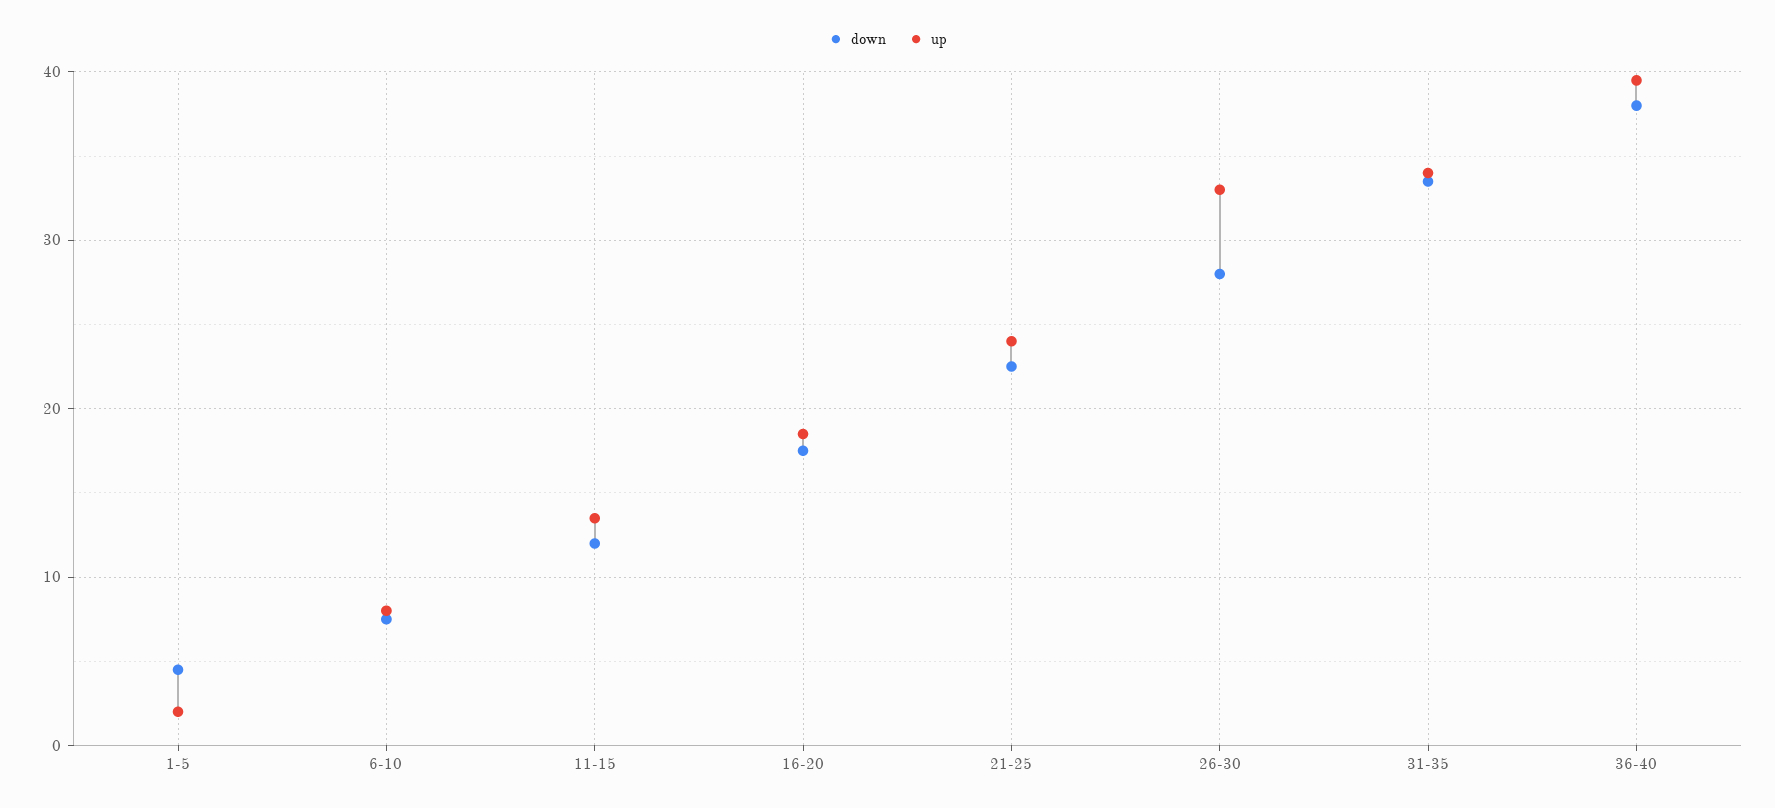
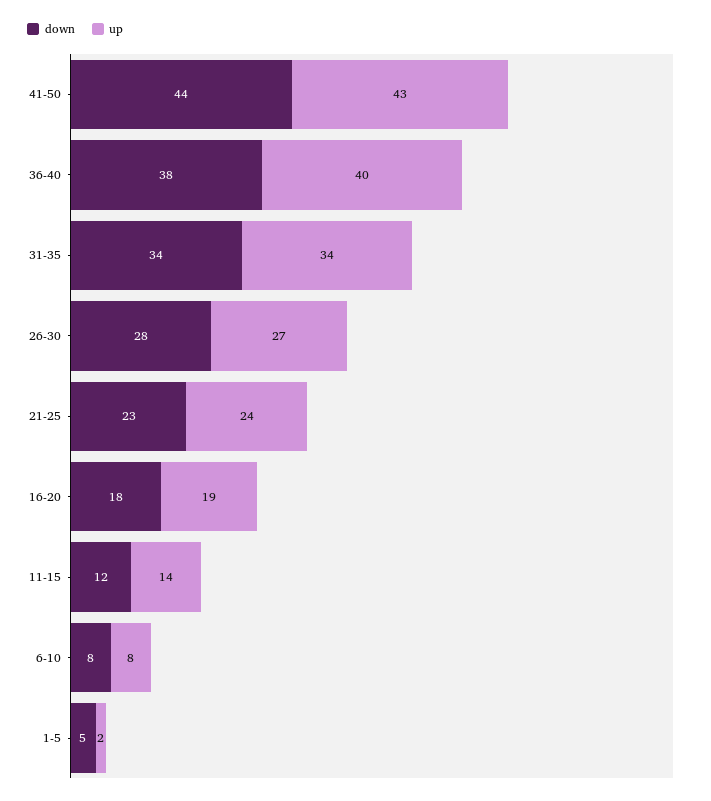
up, 26-30: 33 -> 27
down, 41-50: none -> 44
up, 41-50: none -> 43

